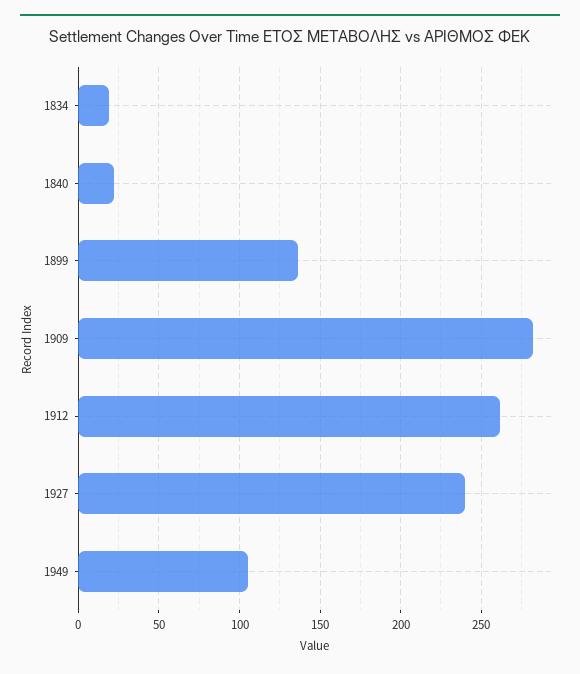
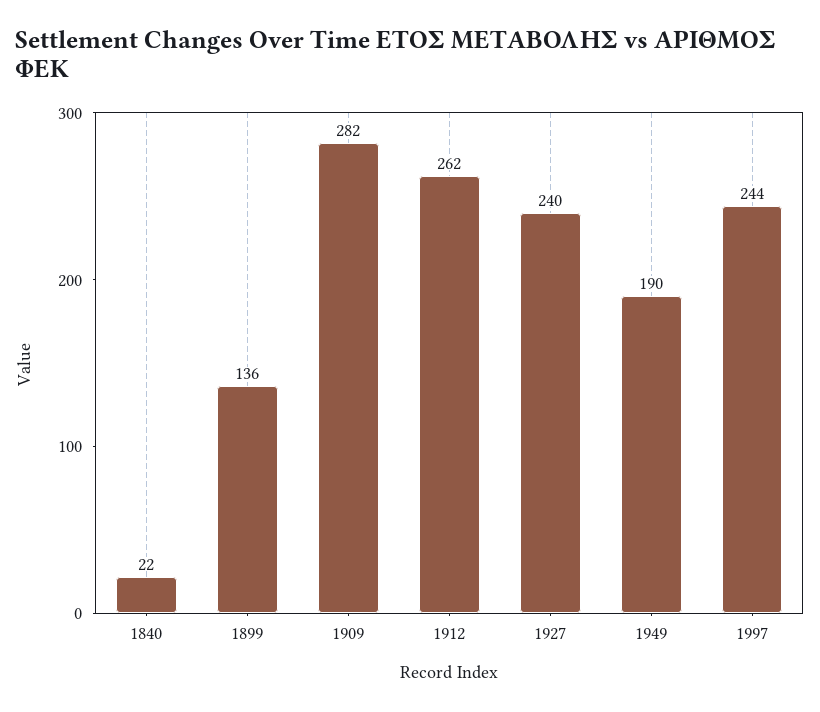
1834: 20 -> none
1949: 105 -> 190
1997: none -> 244

